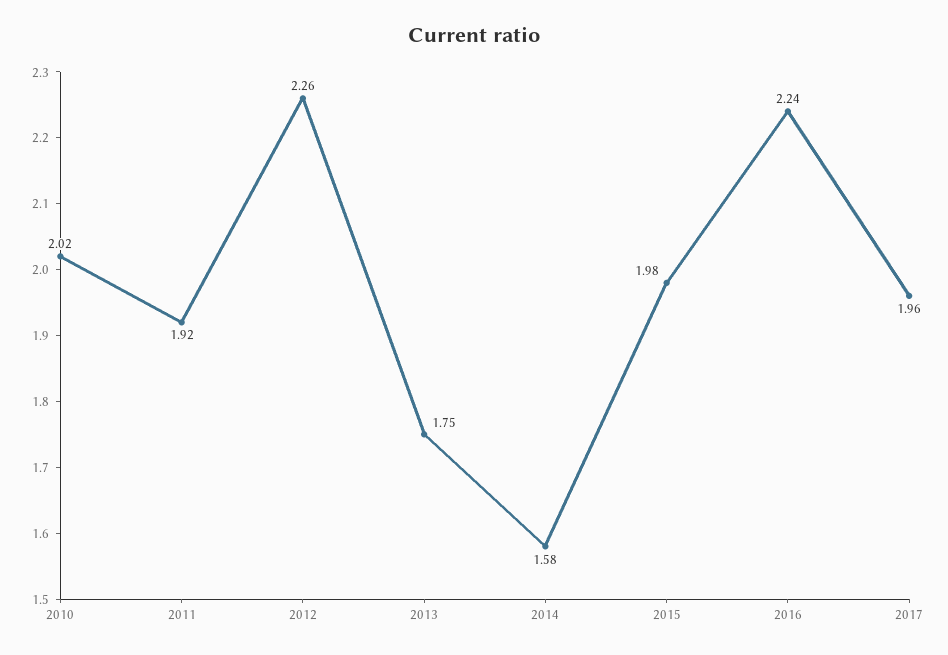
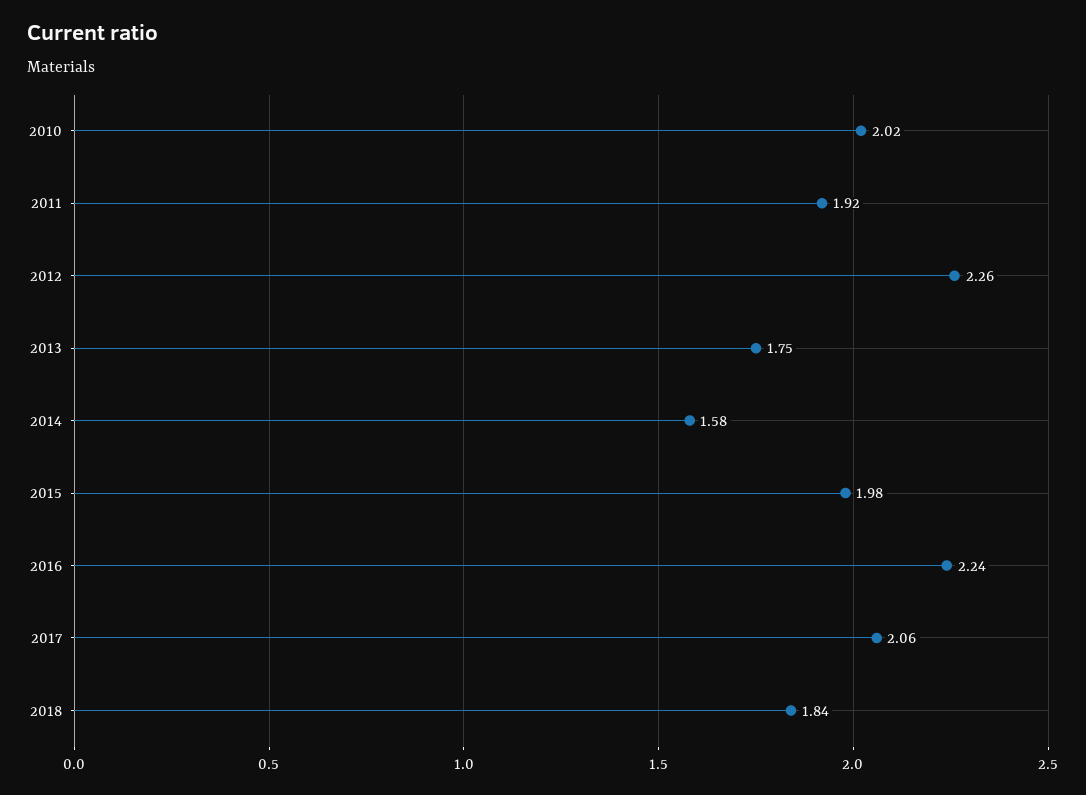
2017: 1.96 -> 2.06
2018: none -> 1.84

